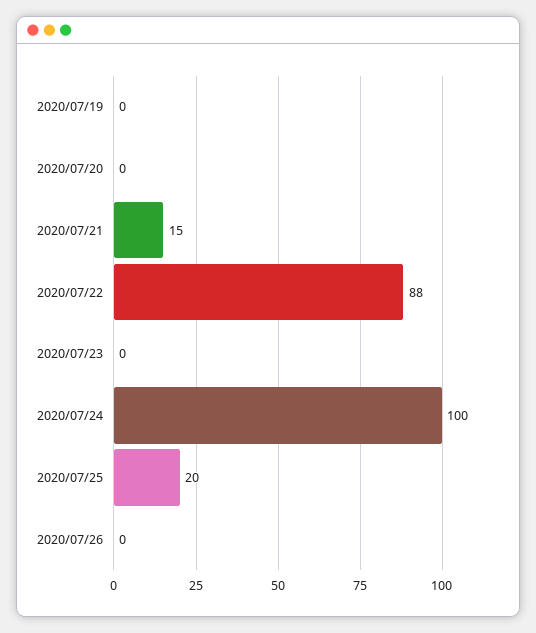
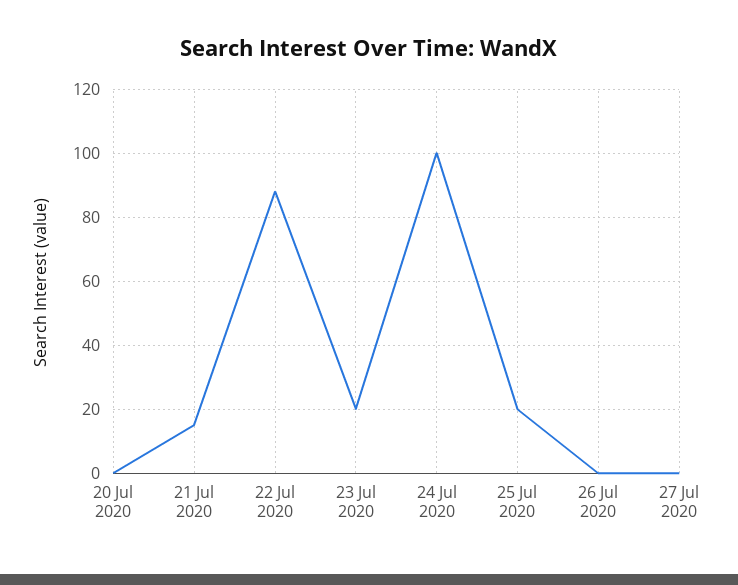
2020/07/19: 0 -> none
2020/07/23: 0 -> 20
27 Jul 2020: none -> 0

